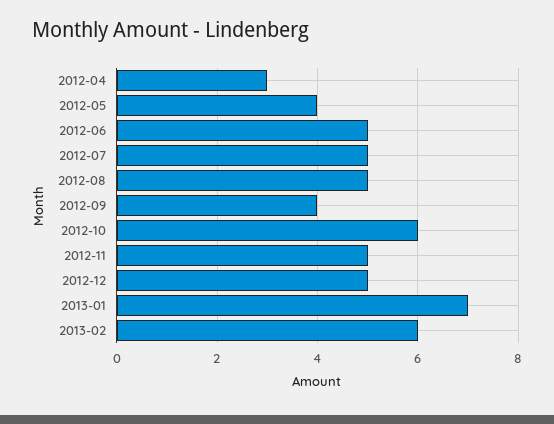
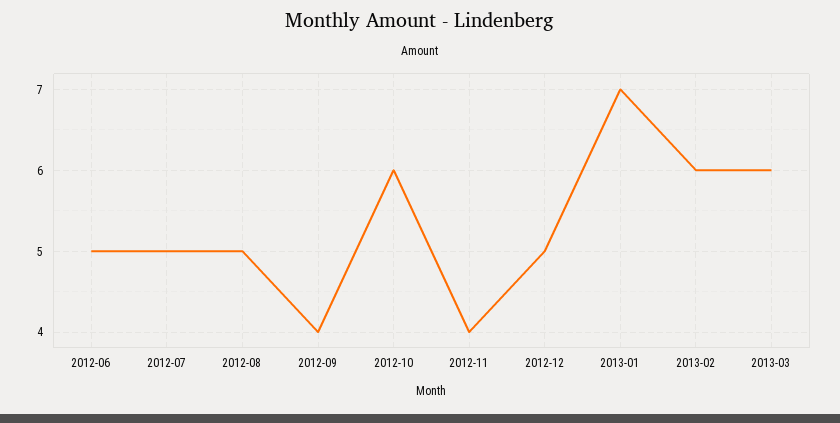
2012-04: 3 -> none
2012-05: 4 -> none
2012-11: 5 -> 4
2013-03: none -> 6

